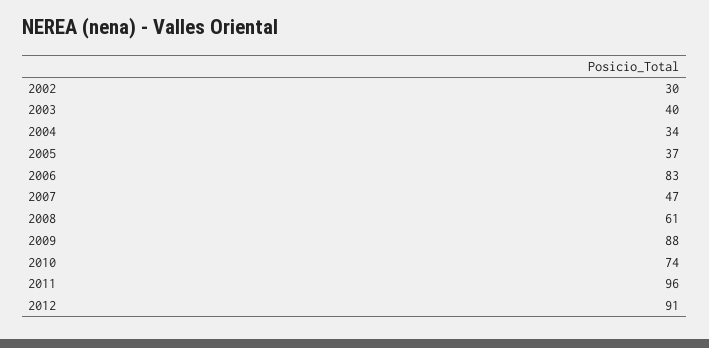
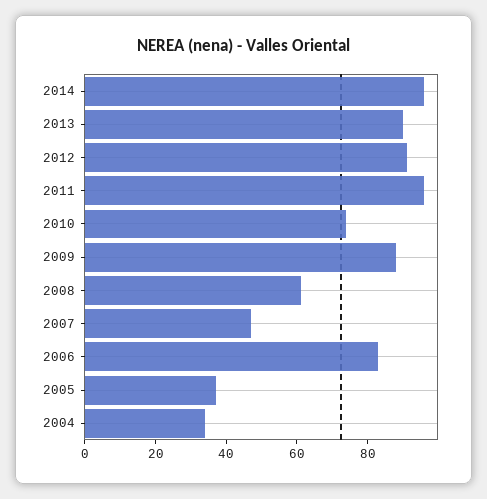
2002: 30 -> none
2003: 40 -> none
2014: none -> 95
2013: none -> 90

